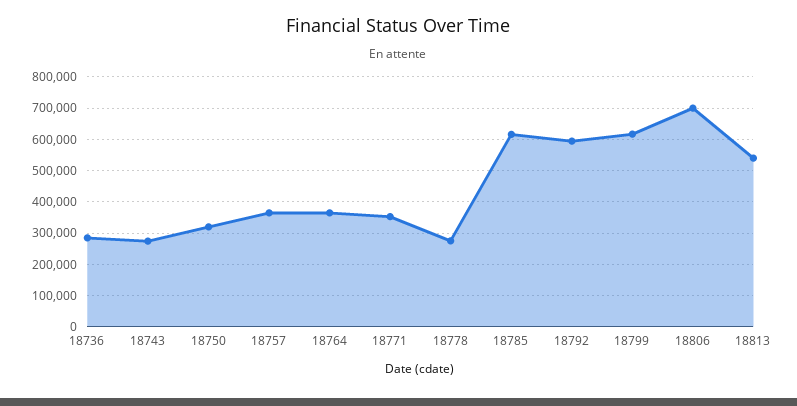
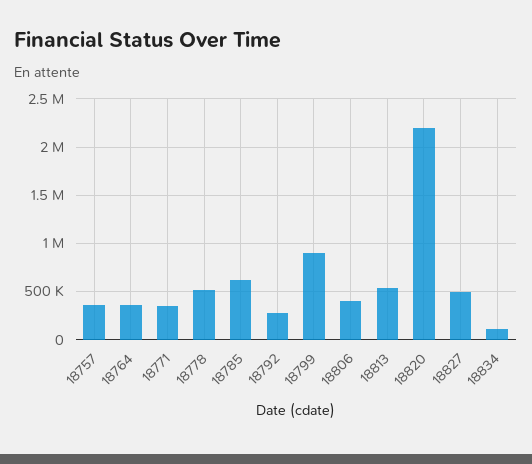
18736: 280000 -> none
18743: 280000 -> none
18750: 320000 -> none
18778: 280000 -> 500000
18792: 600000 -> 300000
18799: 620000 -> 900000
18806: 700000 -> 400000
18820: none -> 2200000
18827: none -> 500000
18834: none -> 100000

